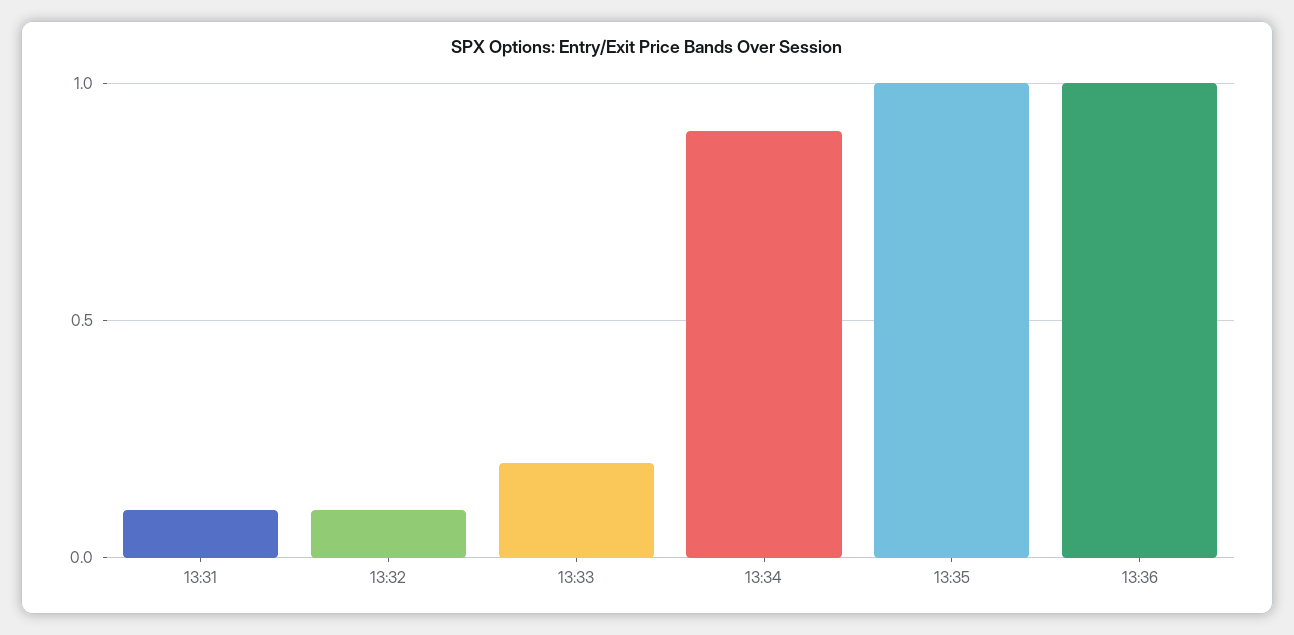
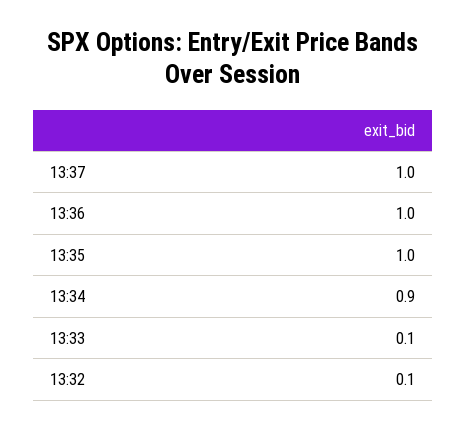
13:31: 0.1 -> none
13:33: 0.2 -> 0.1
13:37: none -> 1

